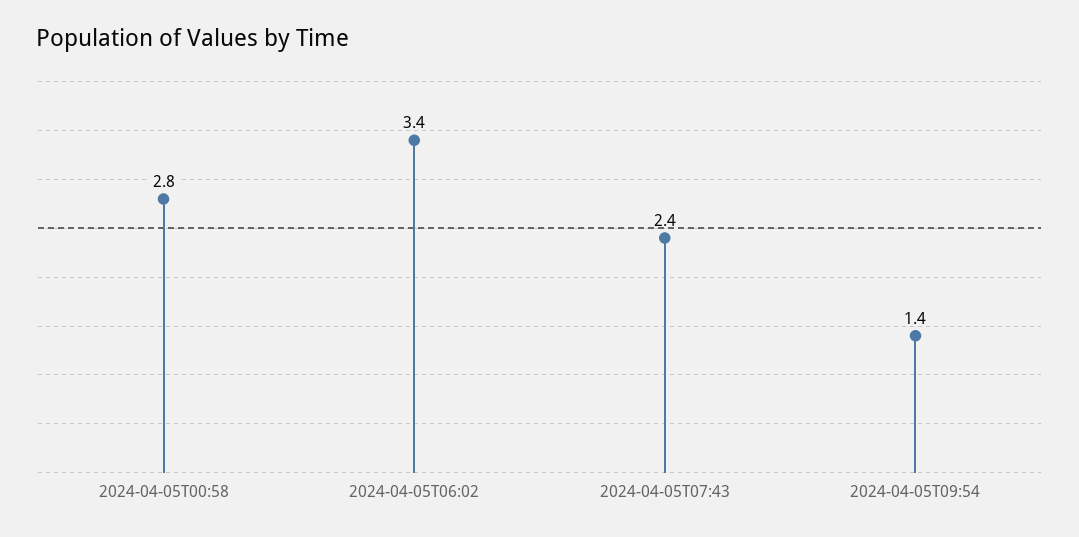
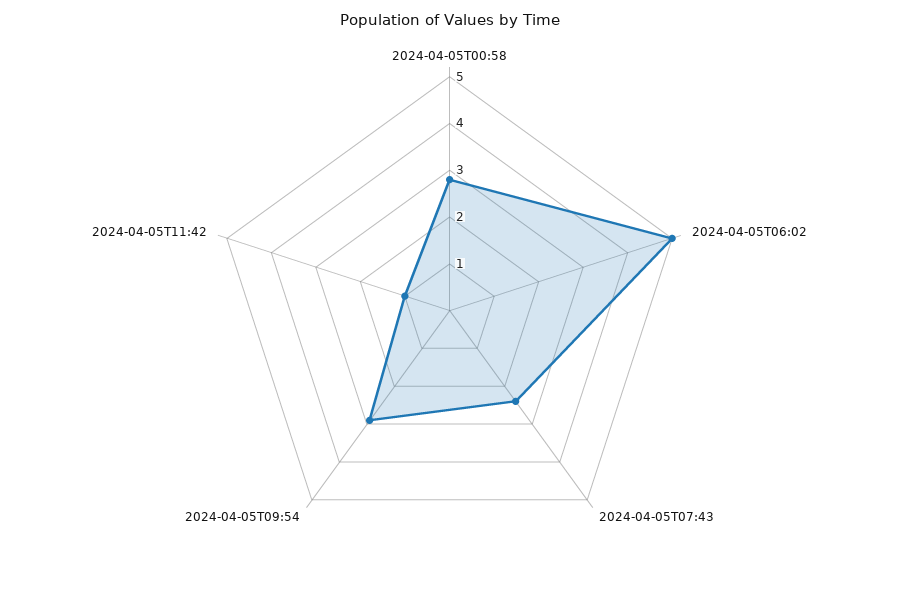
2024-04-05T06:02: 3.4 -> 5
2024-04-05T09:54: 1.4 -> 3
2024-04-05T11:42: none -> 1

